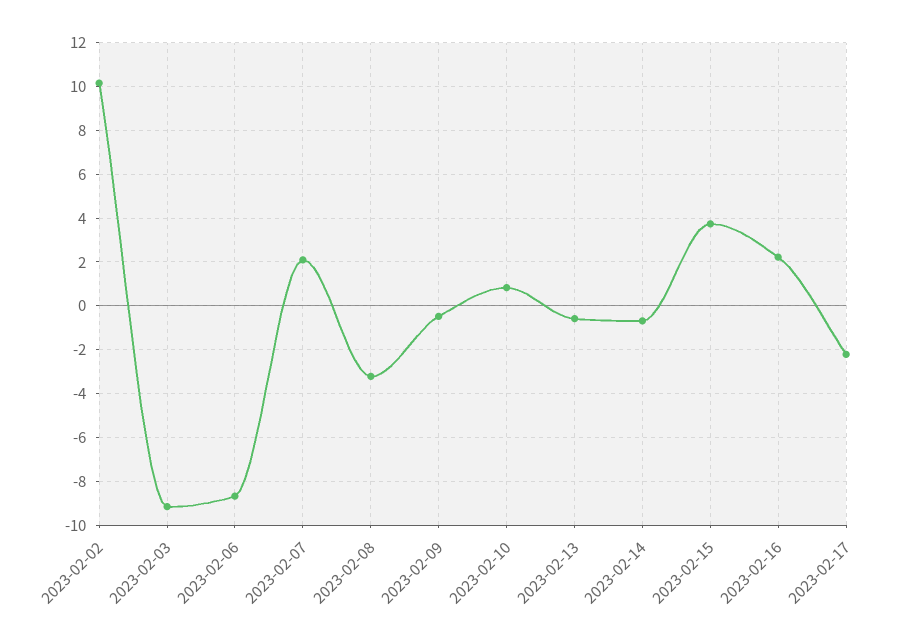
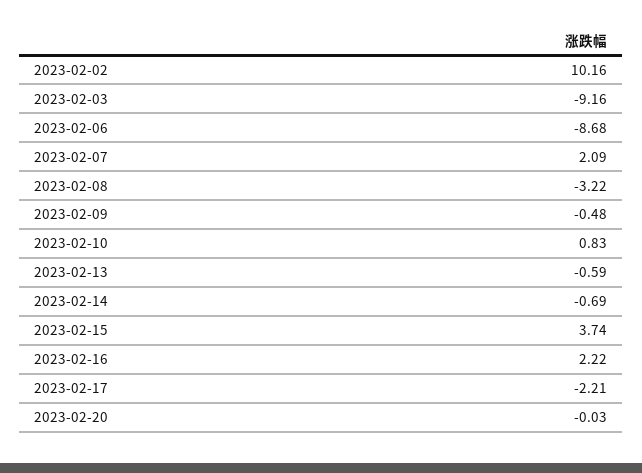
2023-02-20: none -> -0.03

